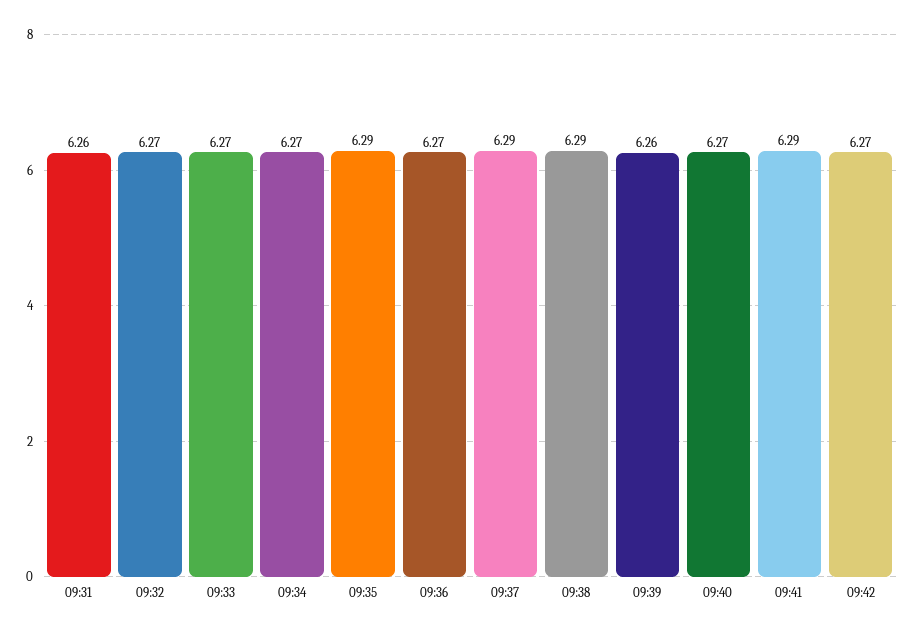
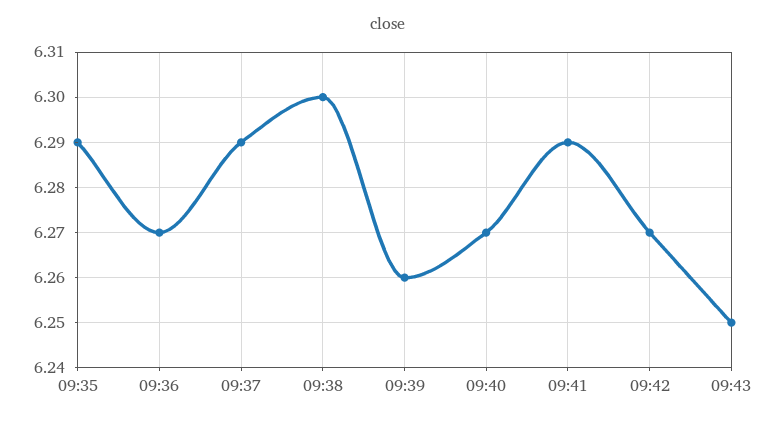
09:31: 6.26 -> none
09:32: 6.27 -> none
09:33: 6.27 -> none
09:34: 6.27 -> none
09:38: 6.29 -> 6.3
09:43: none -> 6.25

